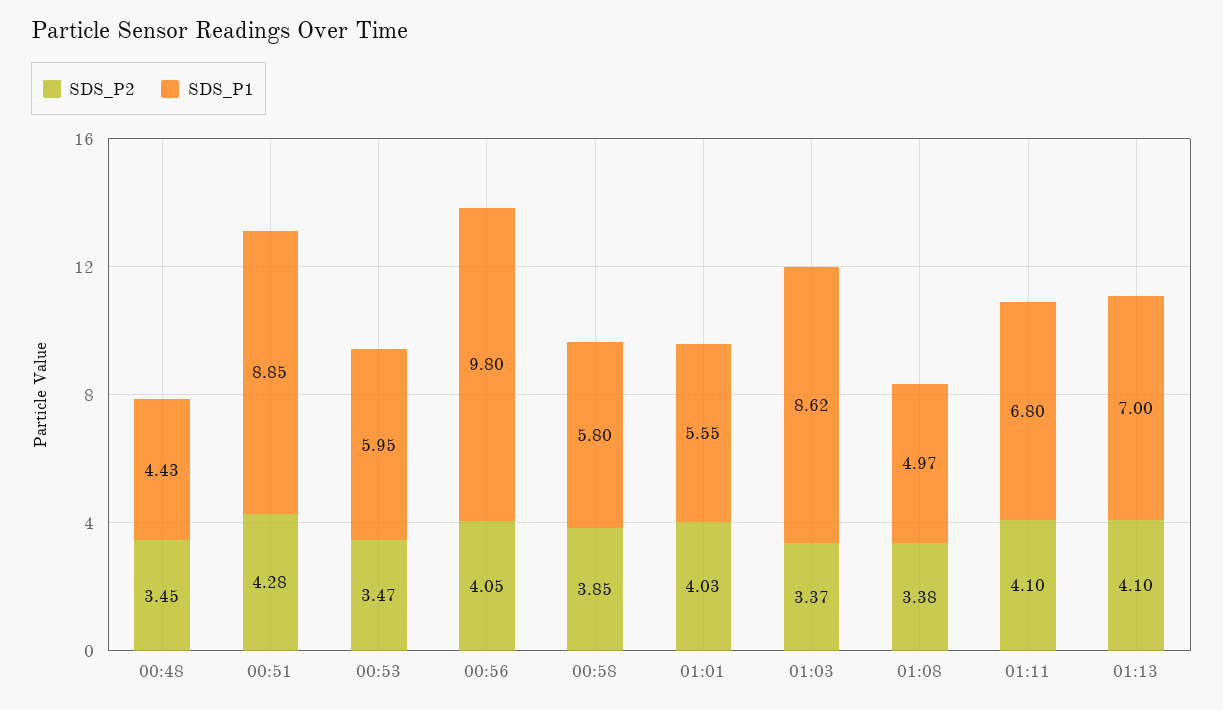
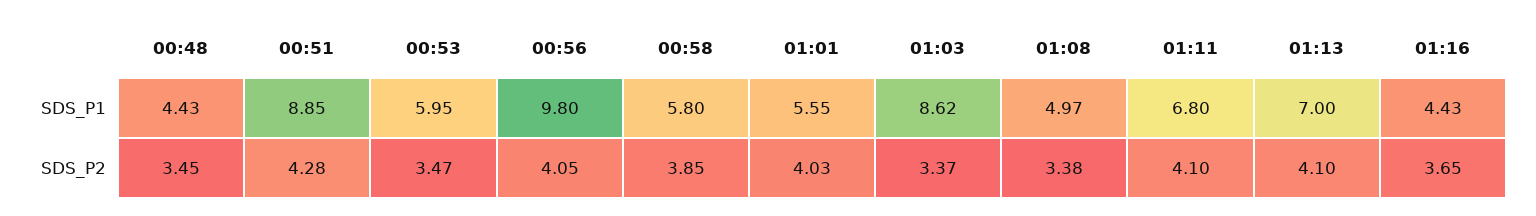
SDS_P1, 01:16: none -> 4.43
SDS_P2, 01:16: none -> 3.65

